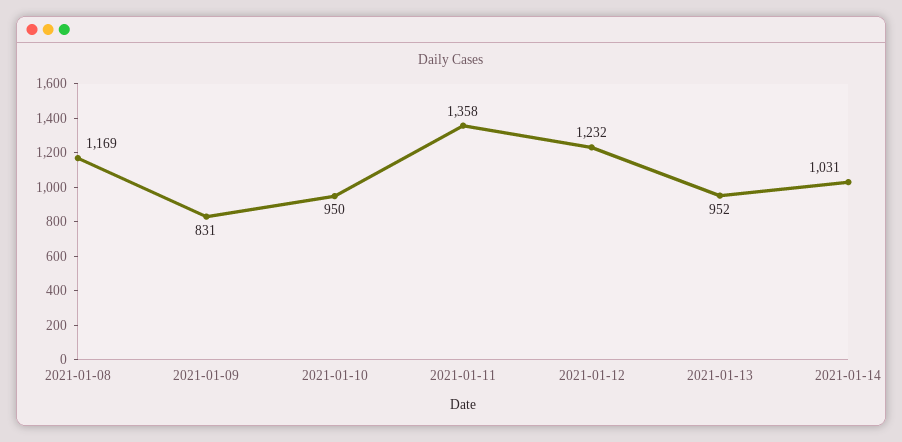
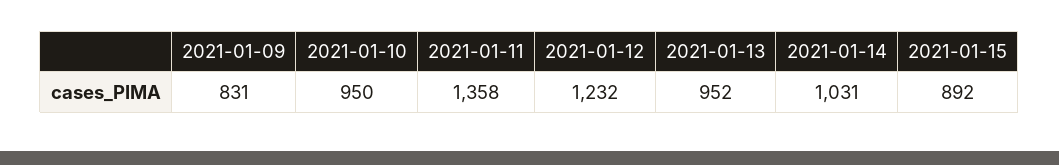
2021-01-08: 1169 -> none
2021-01-15: none -> 892

